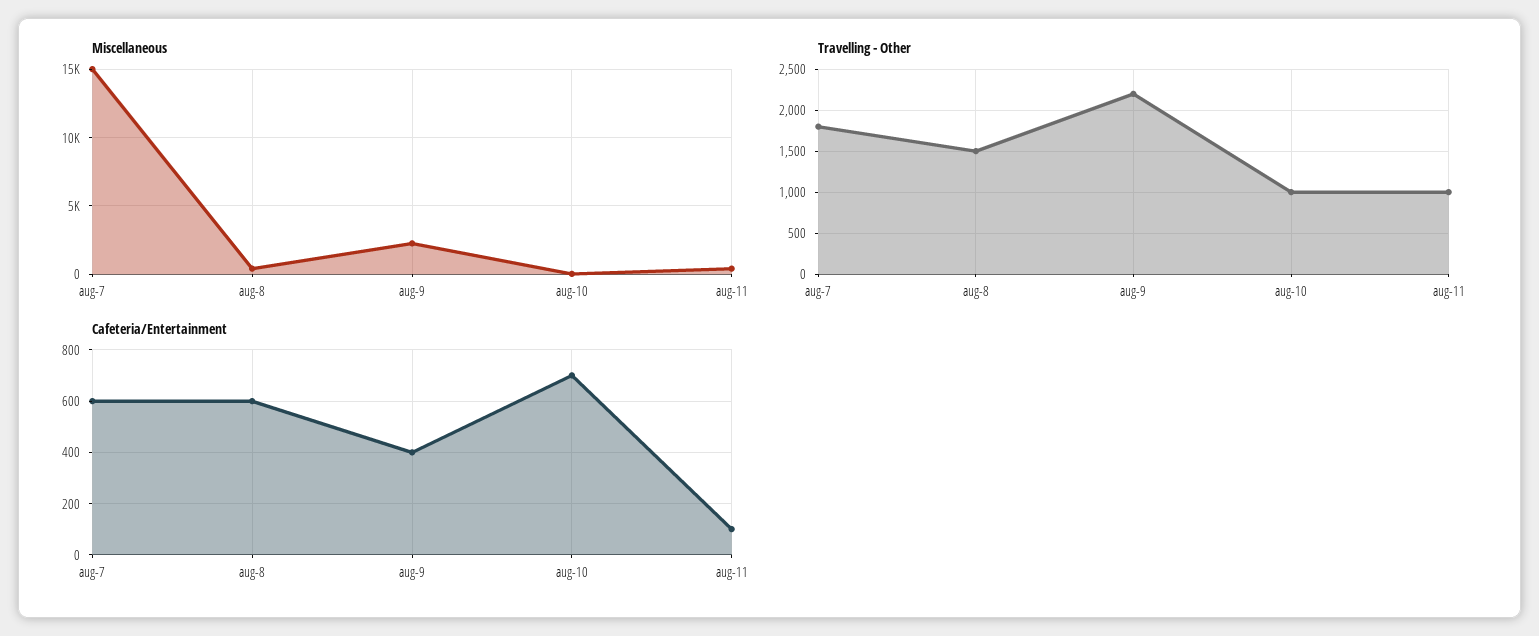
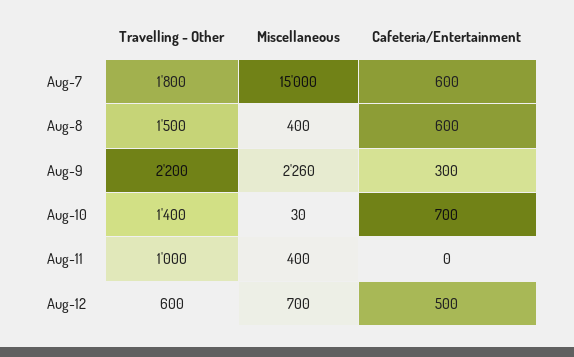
Travelling - Other, aug-10: 1000 -> 1400
Cafeteria/Entertainment, aug-9: 400 -> 300
Cafeteria/Entertainment, aug-11: 100 -> 0
Travelling - Other, Aug-12: none -> 600
Miscellaneous, Aug-12: none -> 700
Cafeteria/Entertainment, Aug-12: none -> 500

